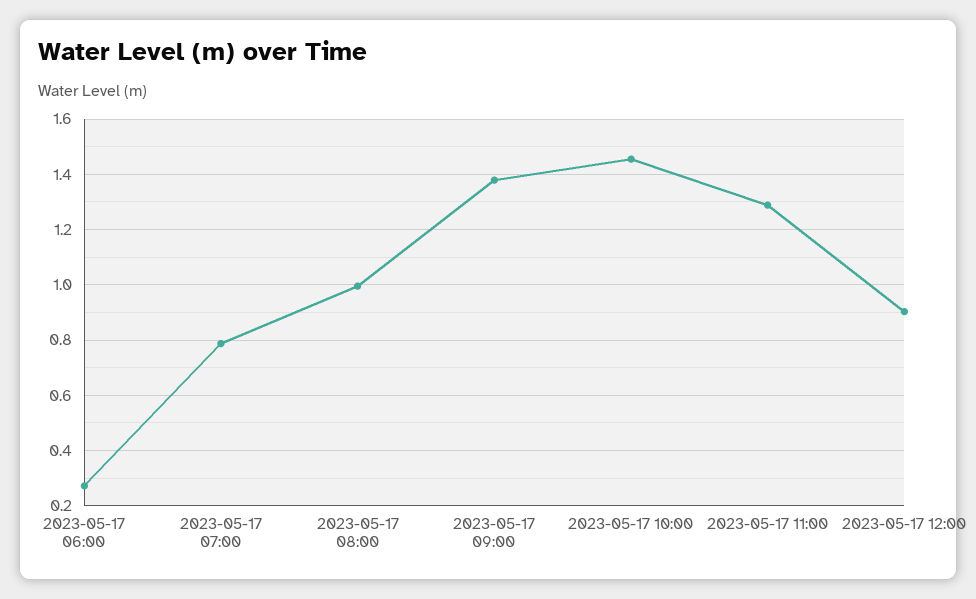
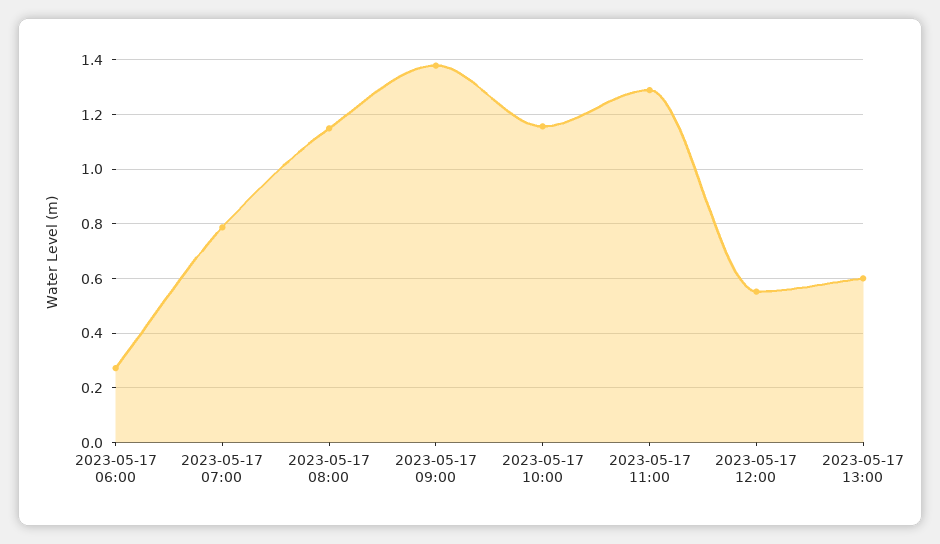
2023-05-17 08:00: 1 -> 1.15
2023-05-17 10:00: 1.45 -> 1.15
2023-05-17 12:00: 0.9 -> 0.55
2023-05-17 13:00: none -> 0.6

